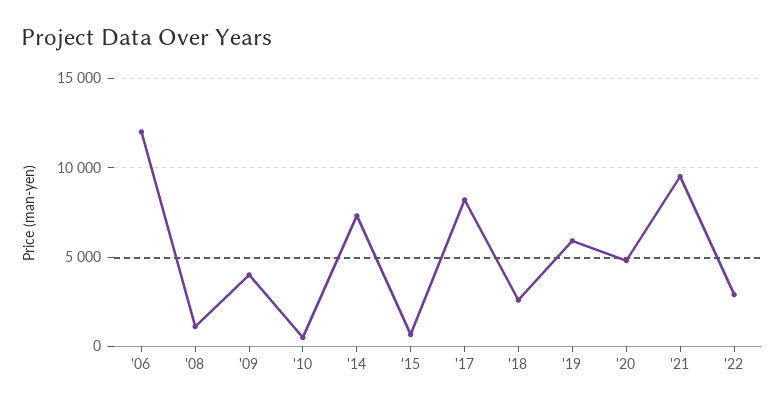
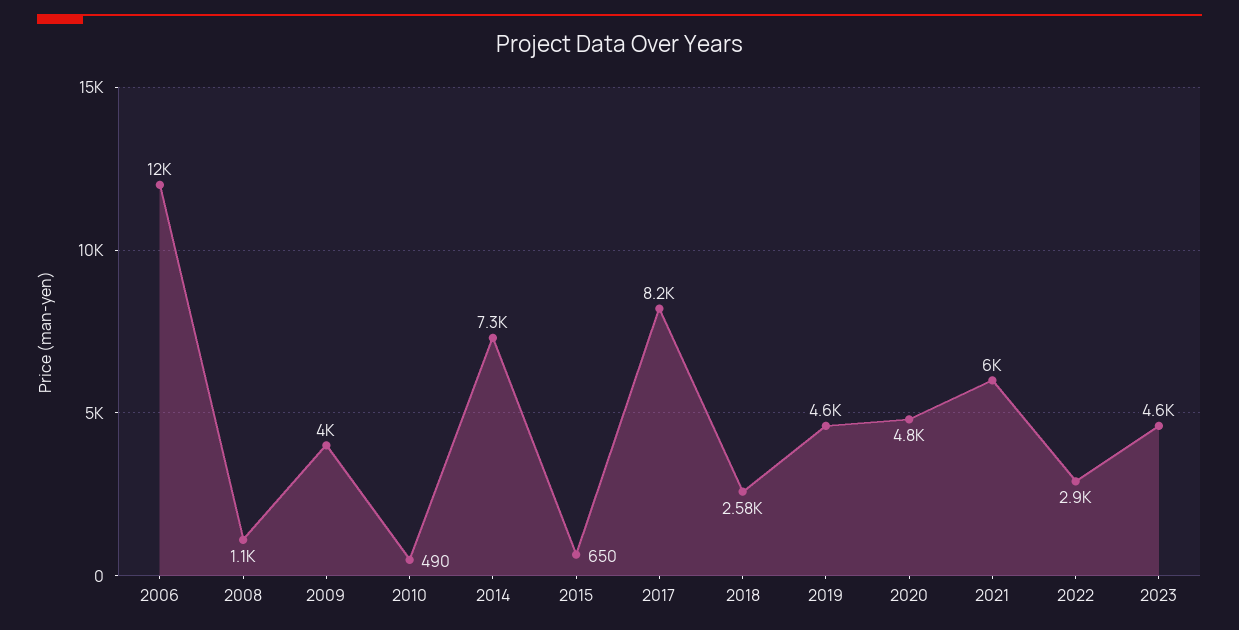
'19: 6000 -> 4600
'21: 9500 -> 6000
2023: none -> 4600

